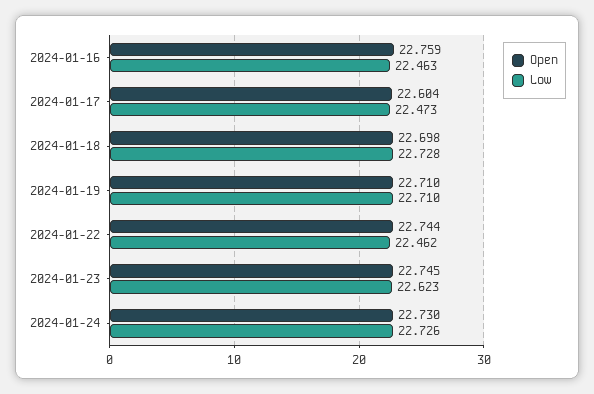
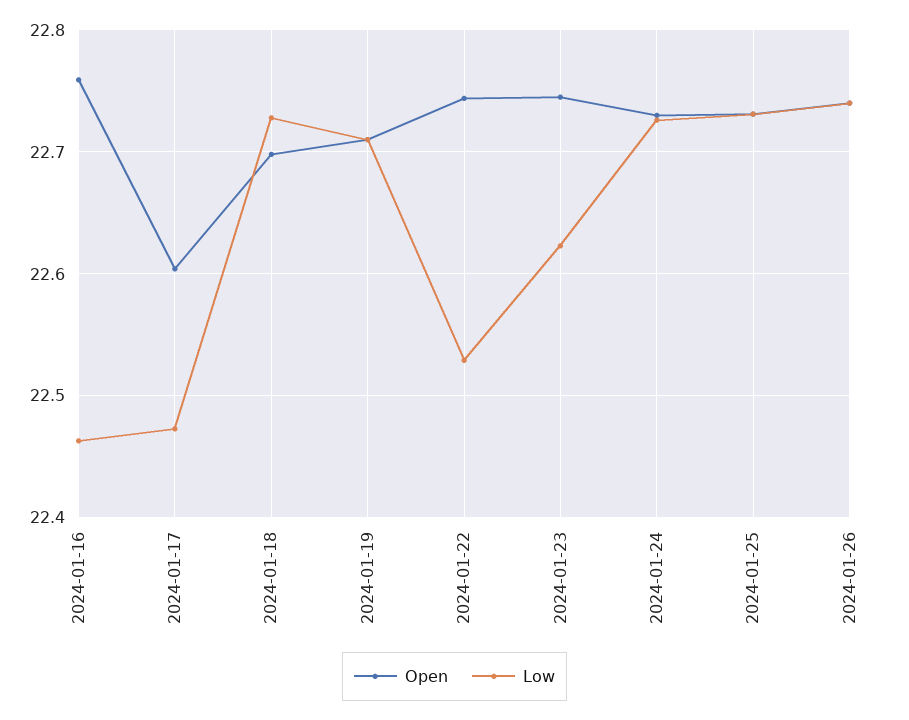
Low, 2024-01-22: 22.462 -> 22.53
Open, 2024-01-25: none -> 22.73
Low, 2024-01-25: none -> 22.73
Open, 2024-01-26: none -> 22.74
Low, 2024-01-26: none -> 22.74

